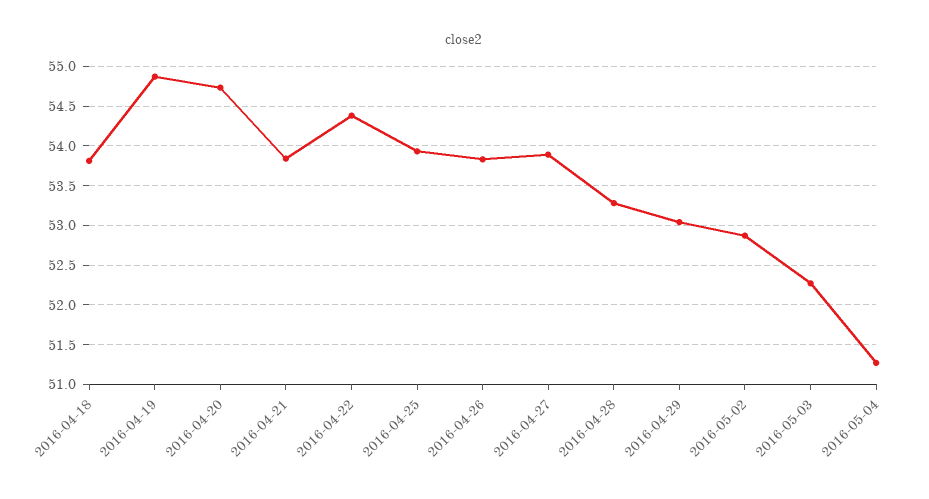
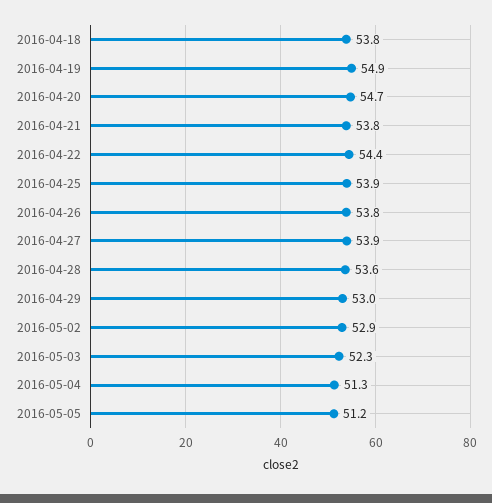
2016-04-28: 53.3 -> 53.6
2016-05-05: none -> 51.2

